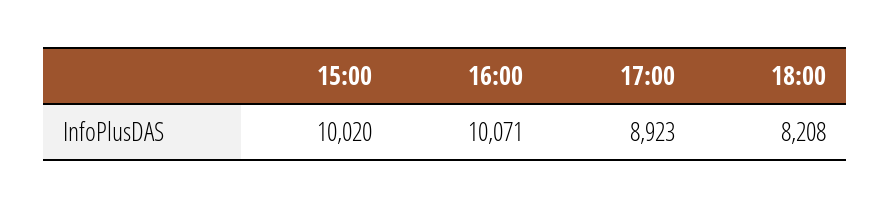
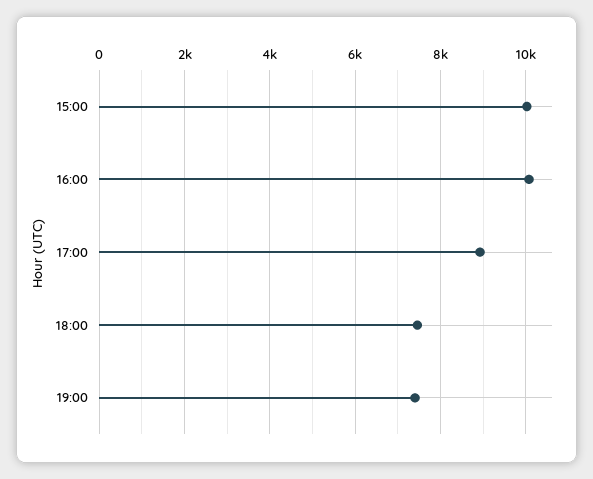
18:00: 8208 -> 7400
19:00: none -> 7400

